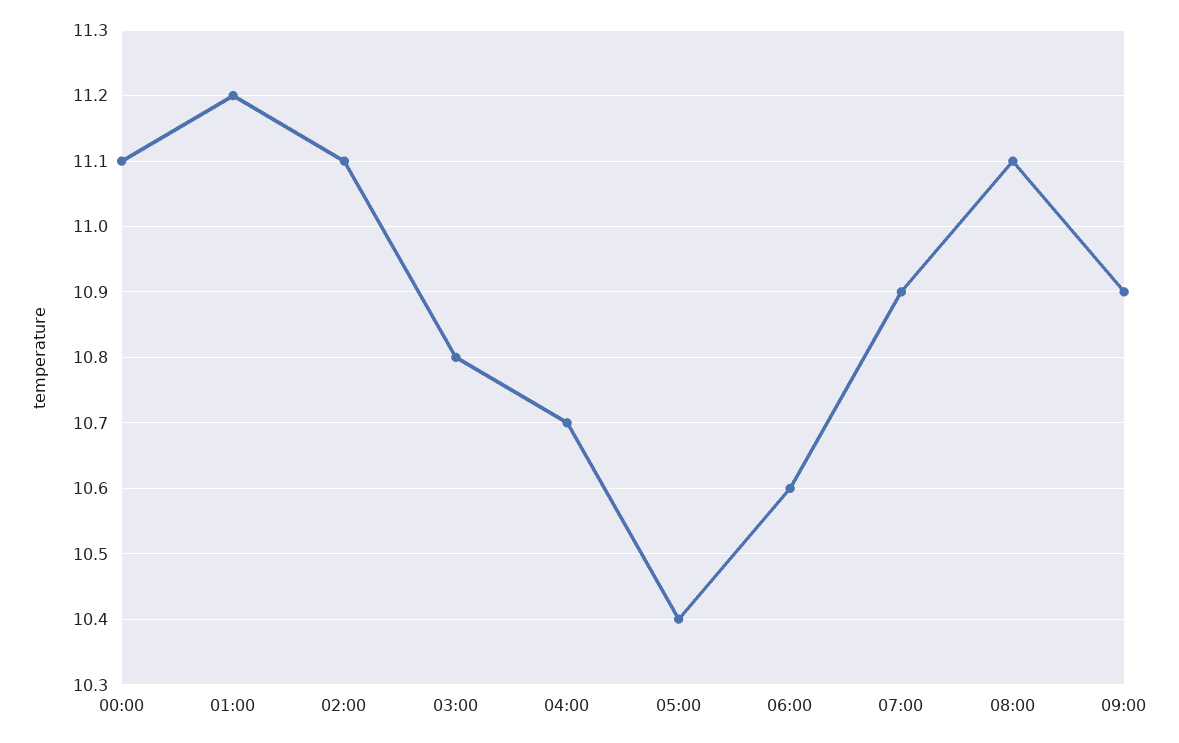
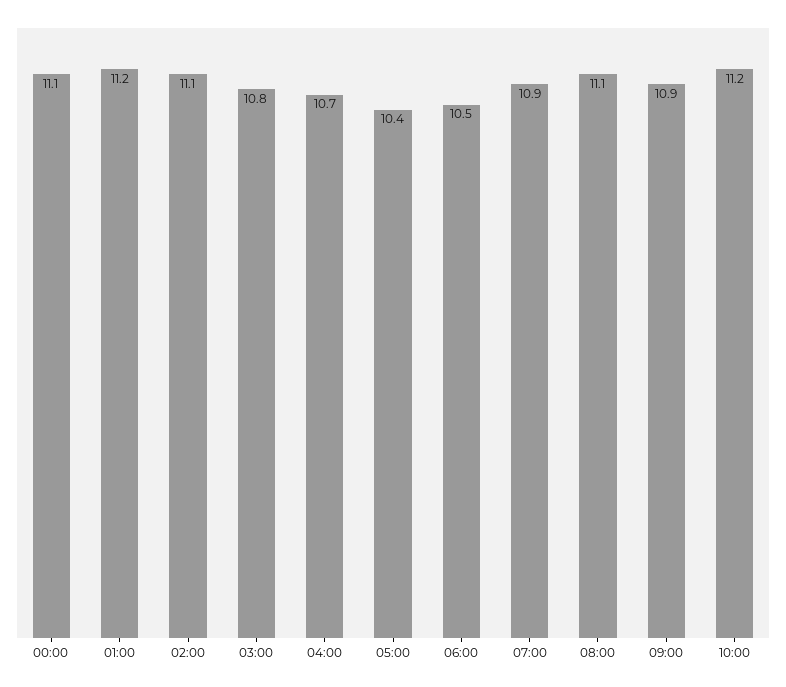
06:00: 10.6 -> 10.5
10:00: none -> 11.2

